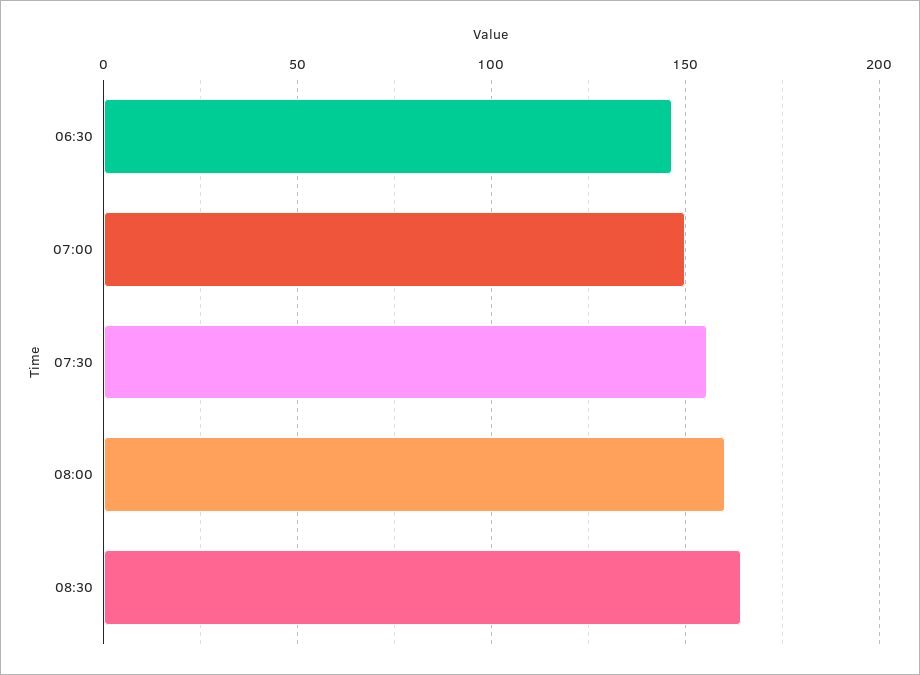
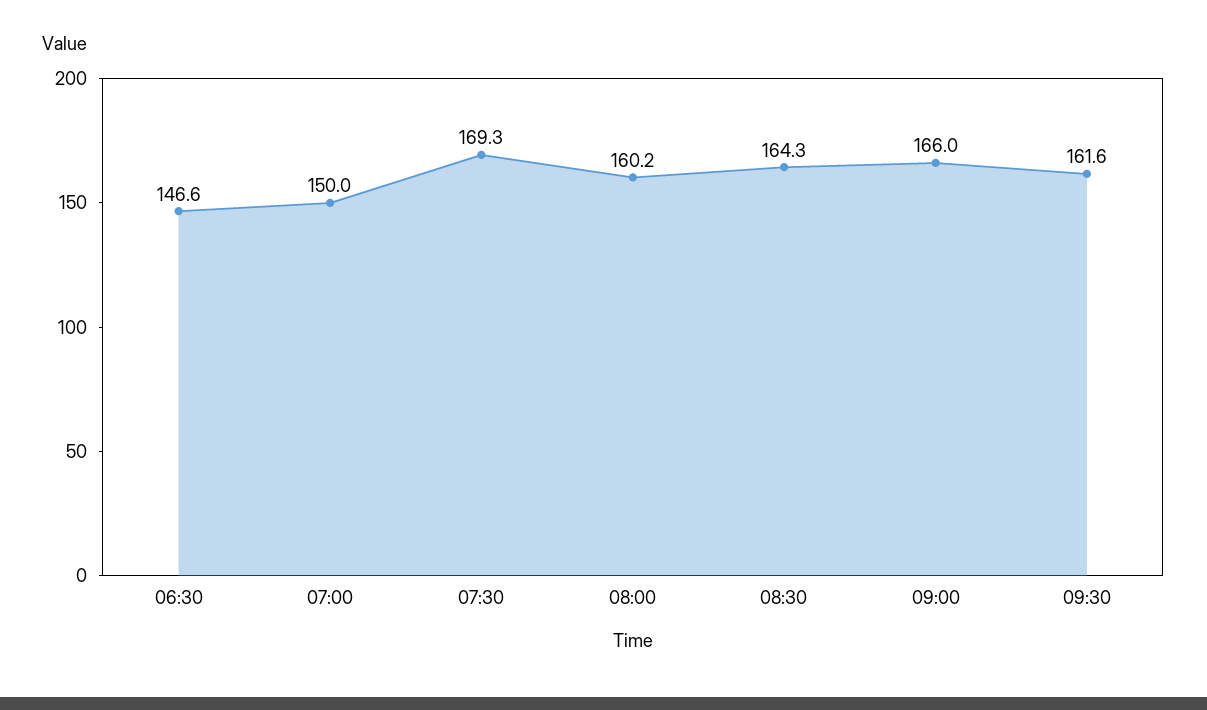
07:30: 155 -> 169.3
09:00: none -> 166
09:30: none -> 161.6

